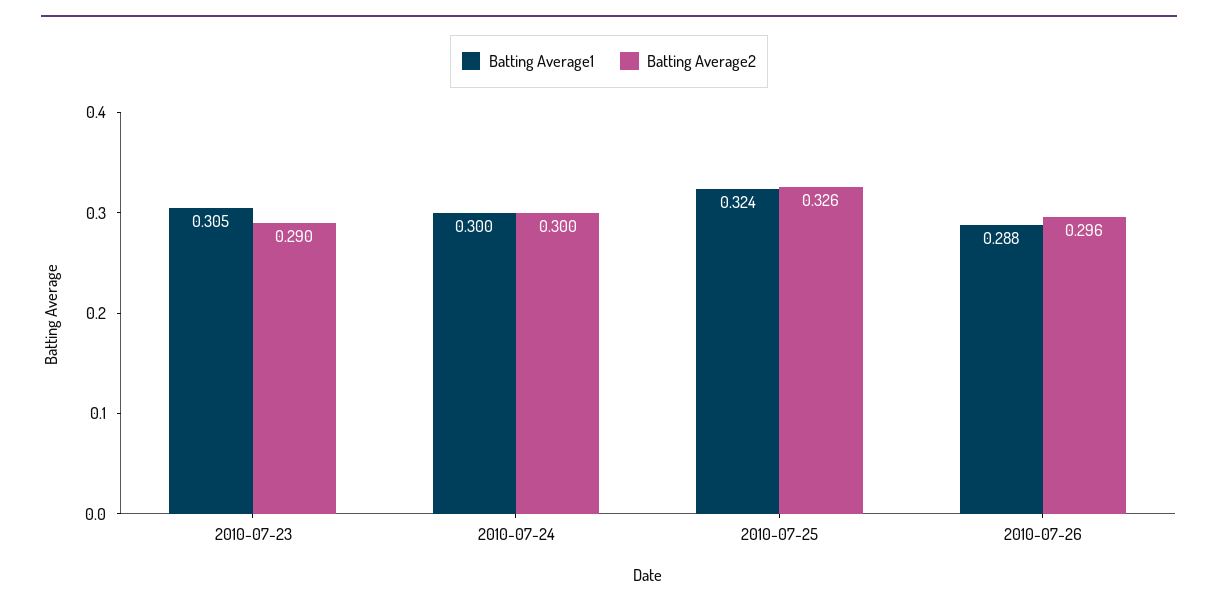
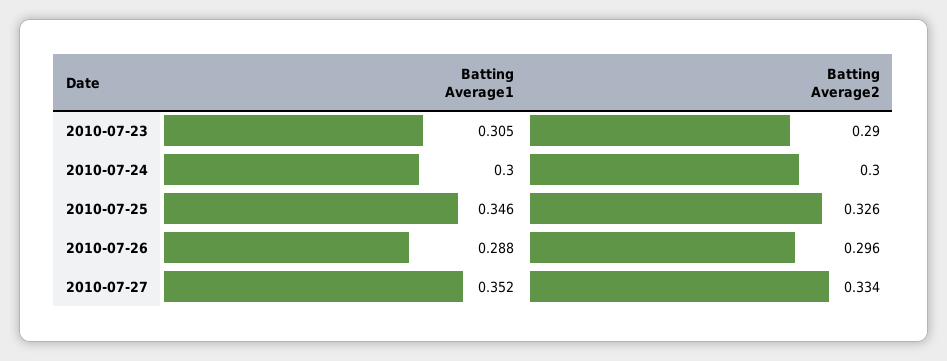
Batting Average1, 2010-07-25: 0.324 -> 0.346
Batting Average1, 2010-07-27: none -> 0.352
Batting Average2, 2010-07-27: none -> 0.334

